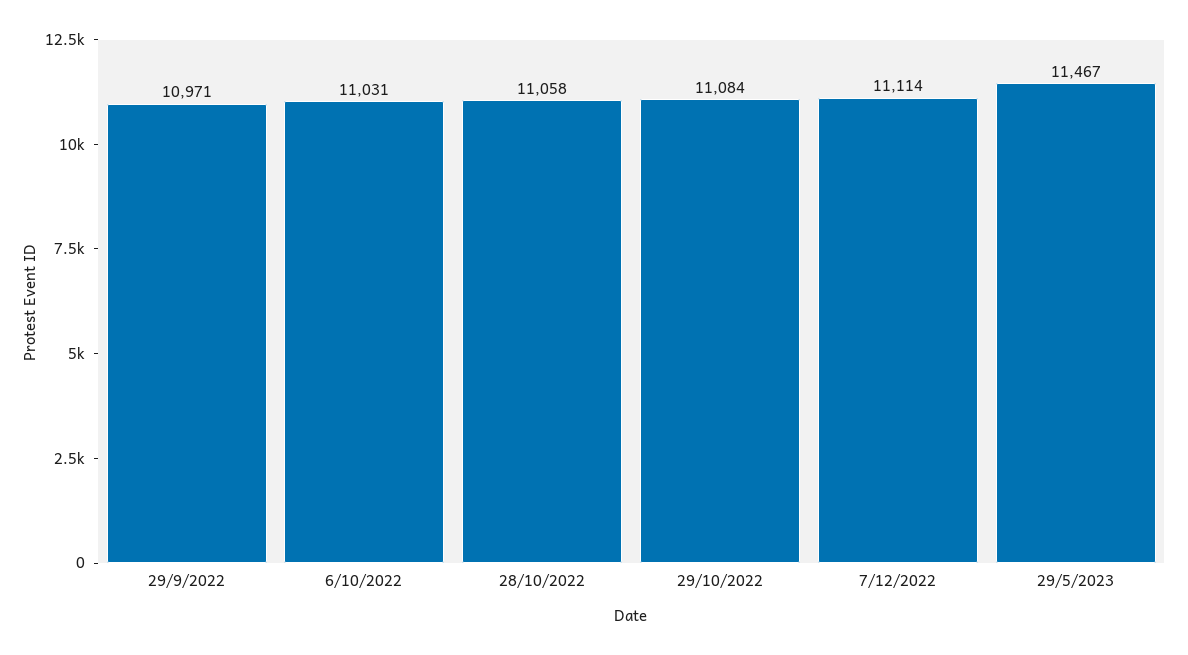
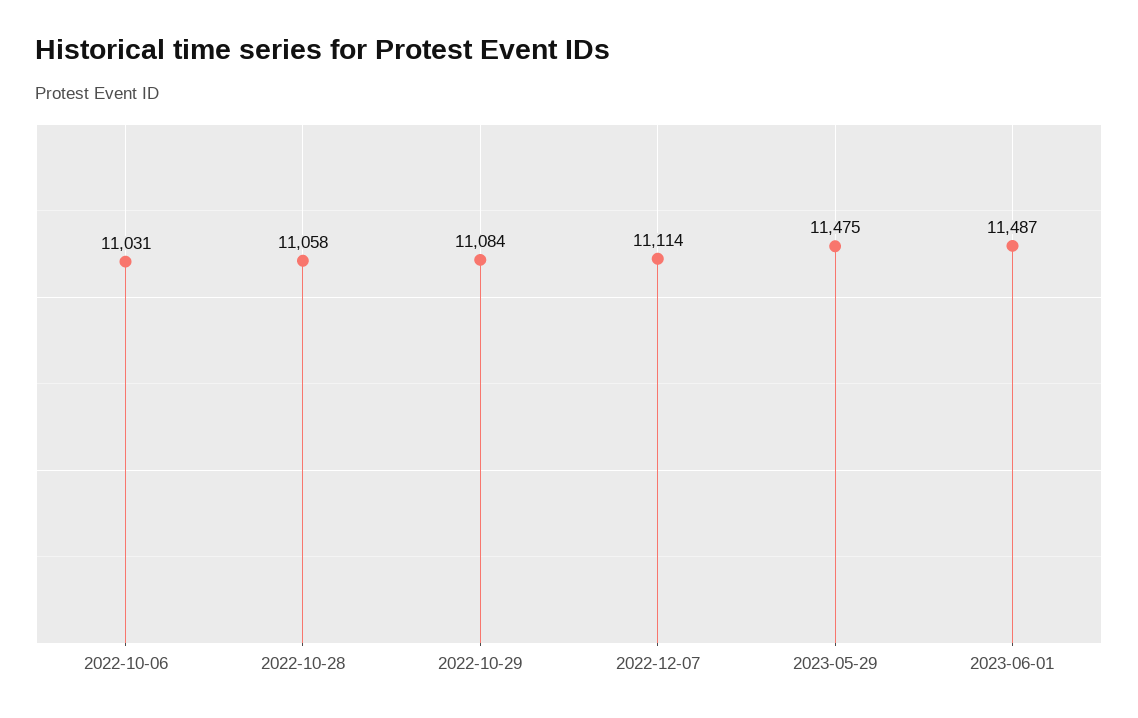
29/9/2022: 10971 -> none
29/5/2023: 11467 -> 11475
2023-06-01: none -> 11487

